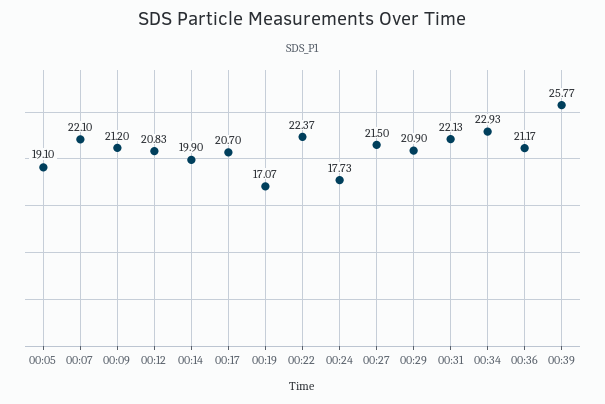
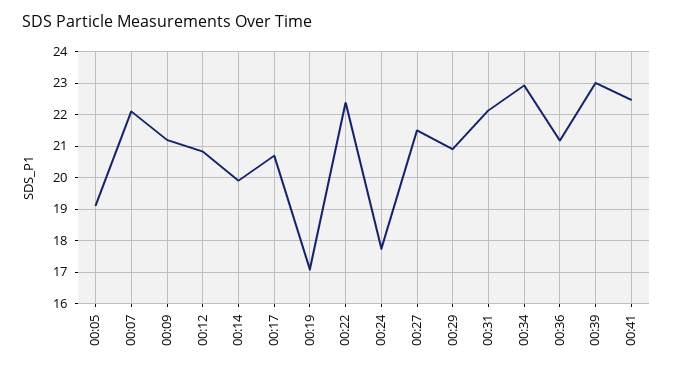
00:39: 25.77 -> 23
00:41: none -> 22.4

